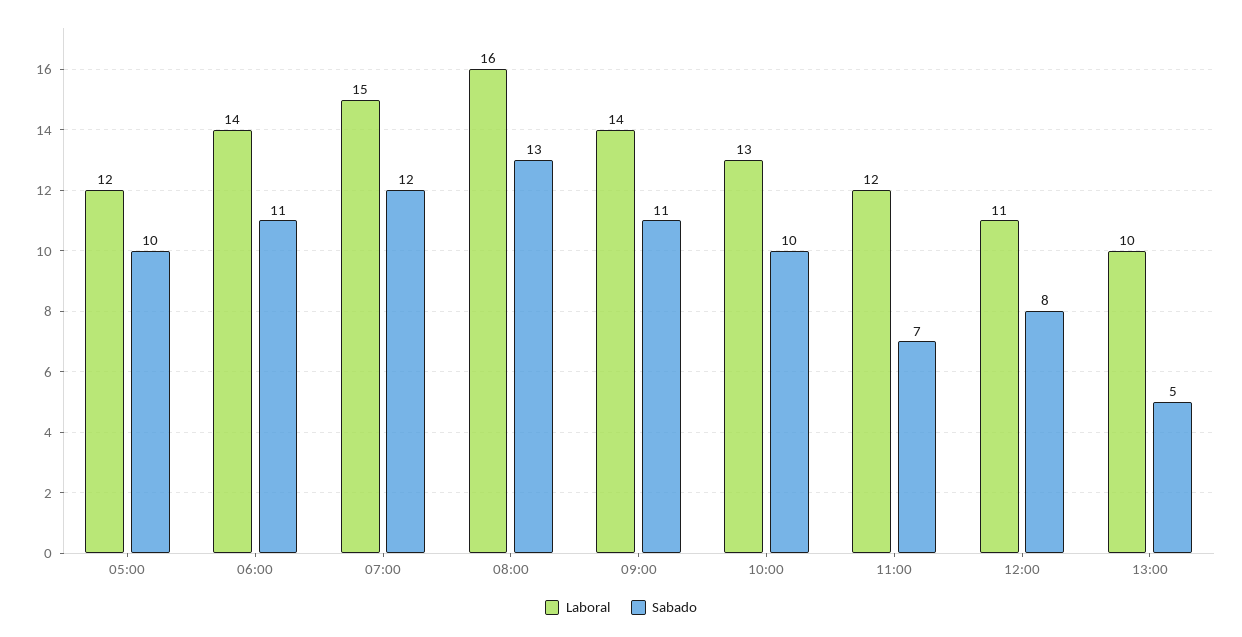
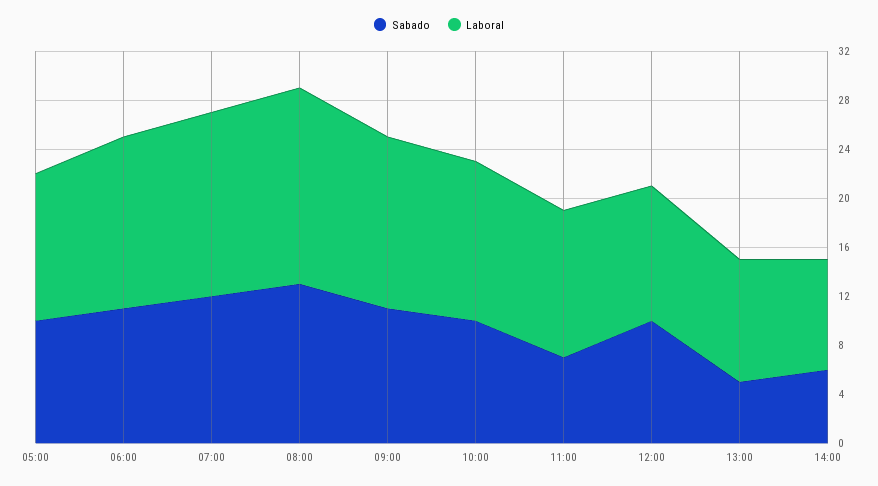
Sabado, 12:00: 8 -> 10
Sabado, 14:00: none -> 6
Laboral, 14:00: none -> 9

